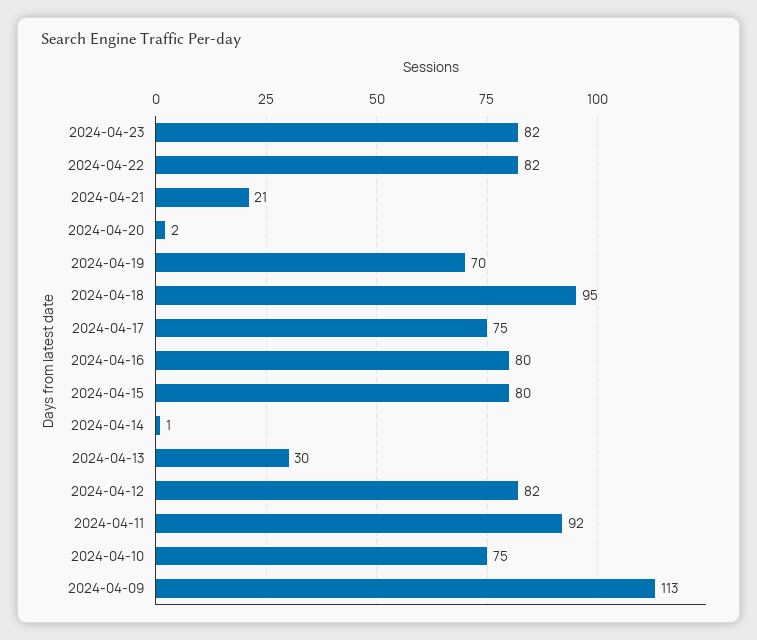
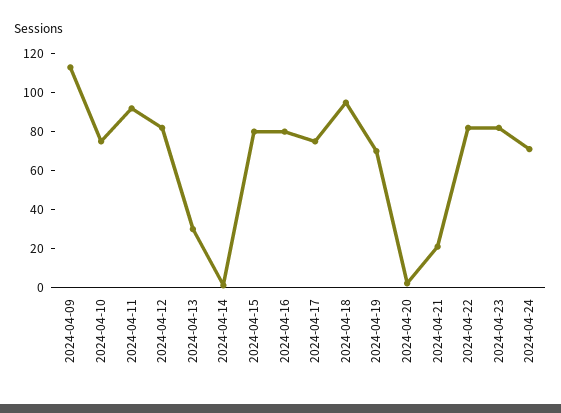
2024-04-24: none -> 70

